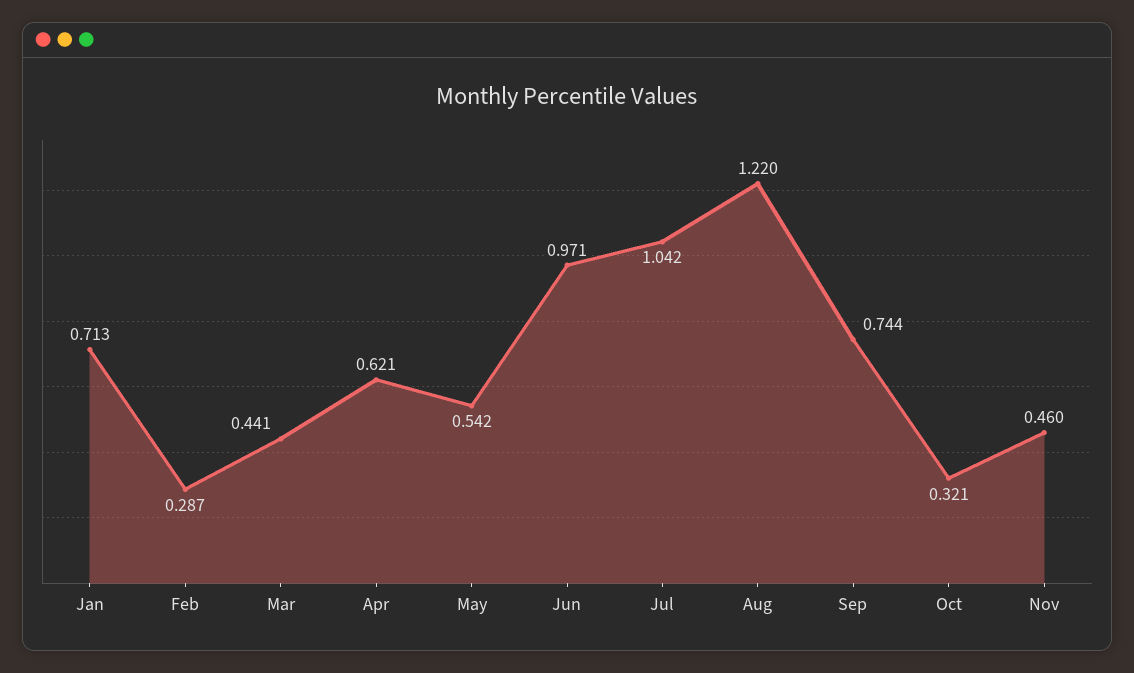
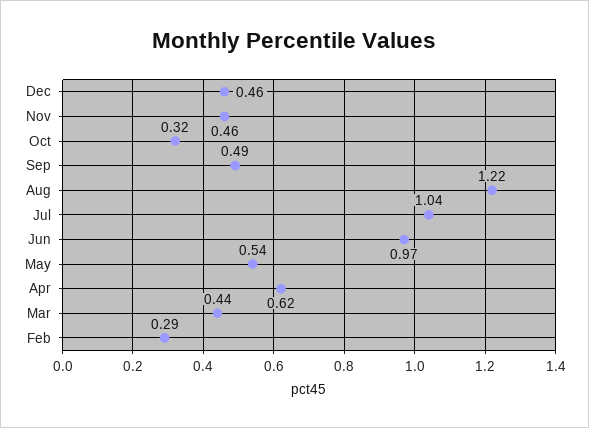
Jan: 0.713 -> none
Sep: 0.744 -> 0.49
Dec: none -> 0.46

